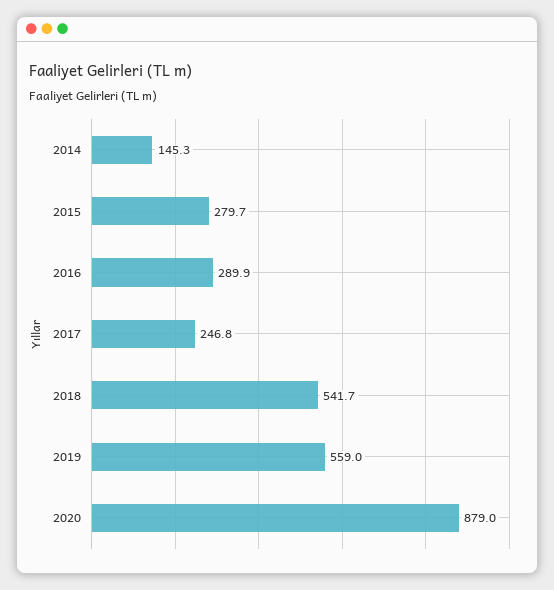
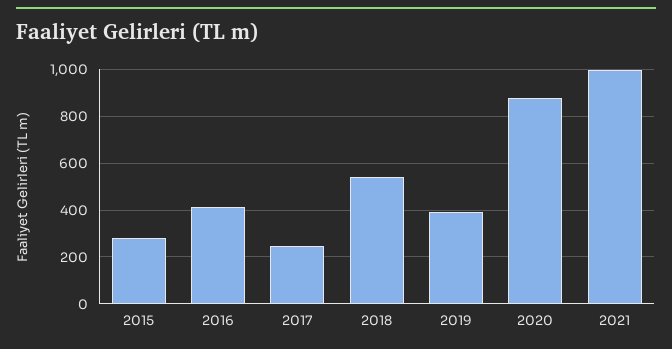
2014: 145.3 -> none
2016: 289.9 -> 400
2019: 559 -> 400
2021: none -> 1000

